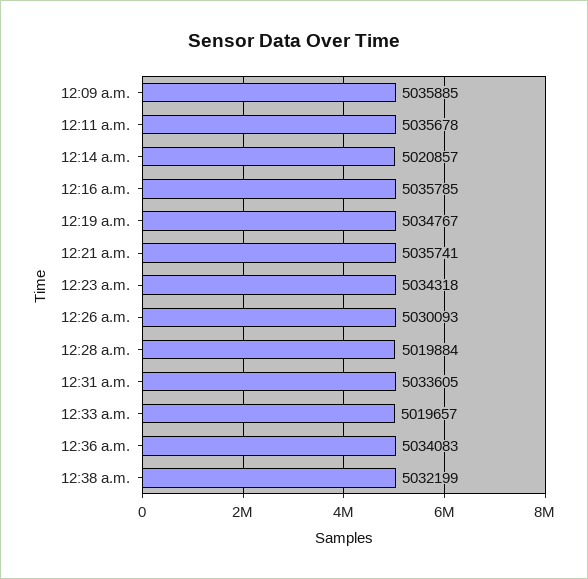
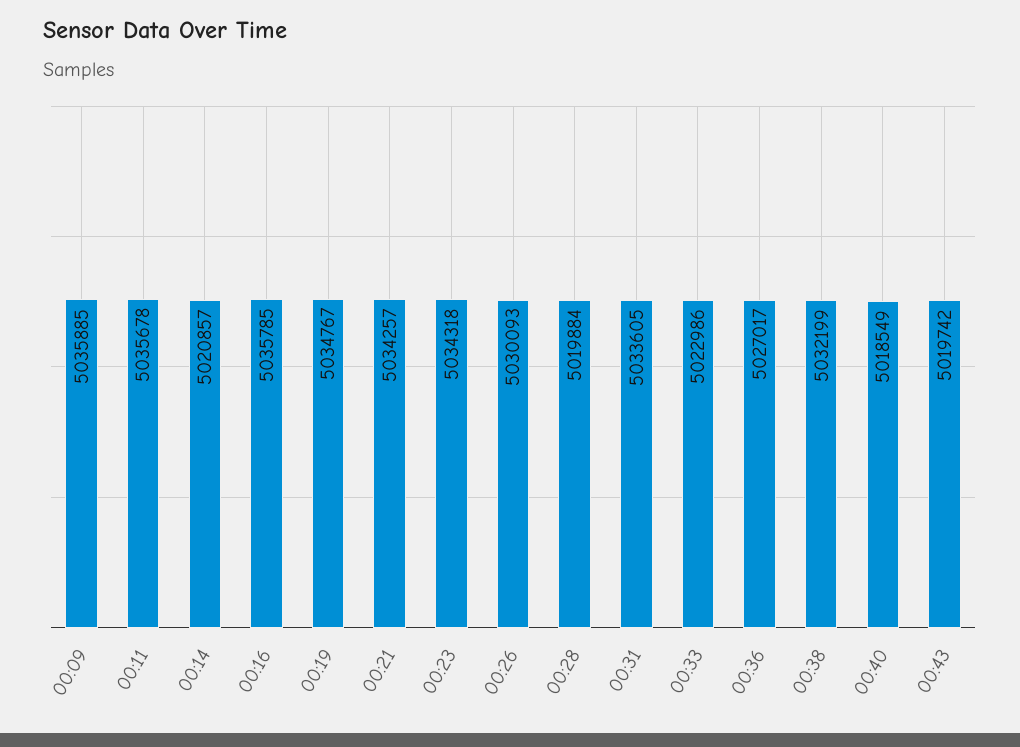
12:21 a.m.: 5035741 -> 5034257
12:33 a.m.: 5019657 -> 5022986
12:36 a.m.: 5034083 -> 5027017
00:40: none -> 5018549
00:43: none -> 5019742

